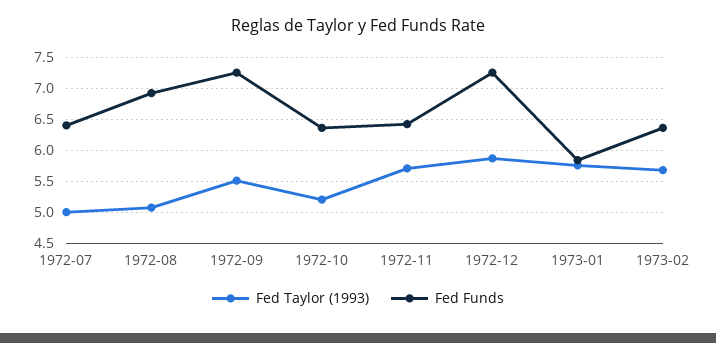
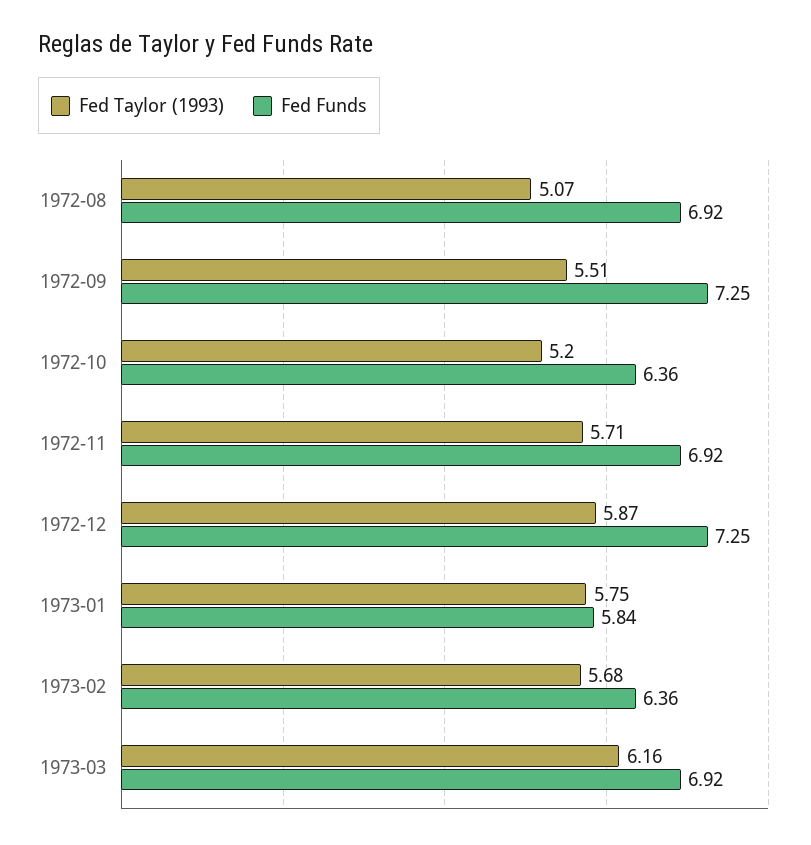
Fed Taylor (1993), 1972-07: 5 -> none
Fed Funds, 1972-07: 6.4 -> none
Fed Funds, 1972-11: 6.4 -> 6.92
Fed Taylor (1993), 1973-03: none -> 6.16
Fed Funds, 1973-03: none -> 6.92

